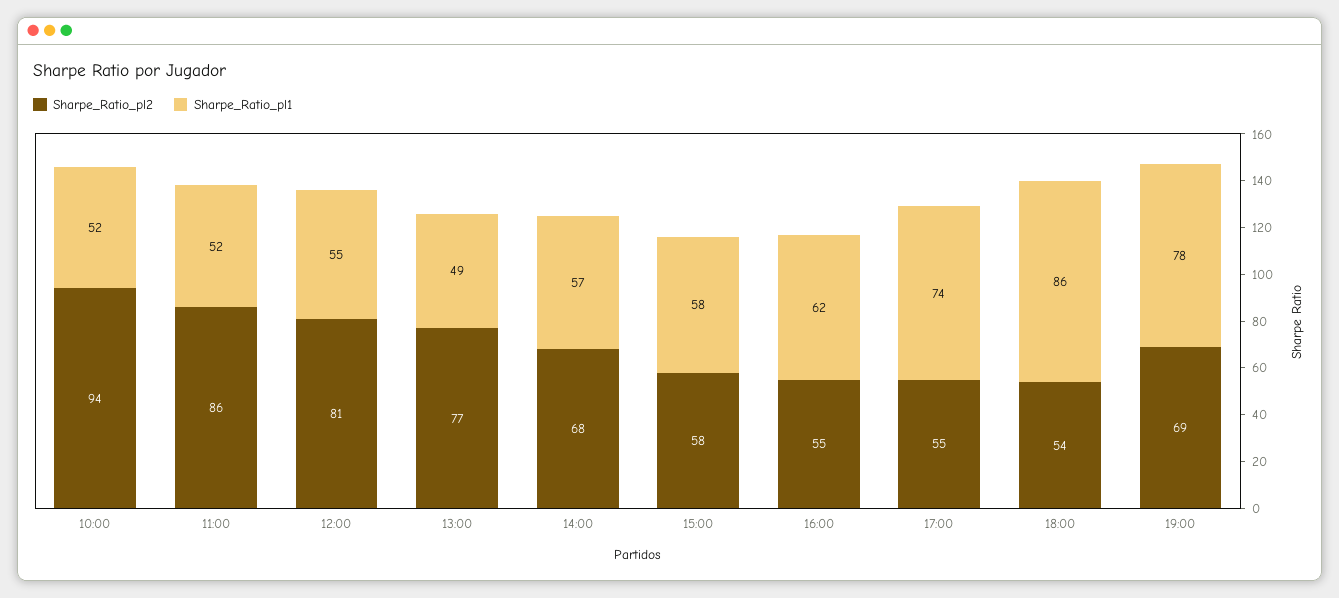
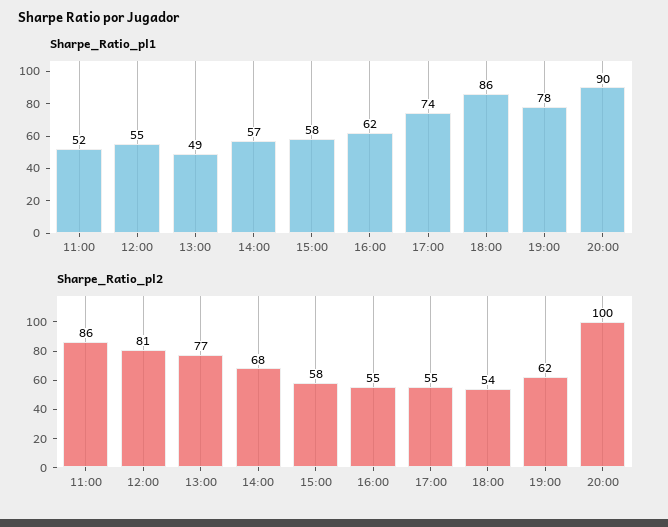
Sharpe_Ratio_pl2, 10:00: 94 -> none
Sharpe_Ratio_pl1, 10:00: 52 -> none
Sharpe_Ratio_pl2, 19:00: 69 -> 62
Sharpe_Ratio_pl1, 20:00: none -> 90
Sharpe_Ratio_pl2, 20:00: none -> 100

